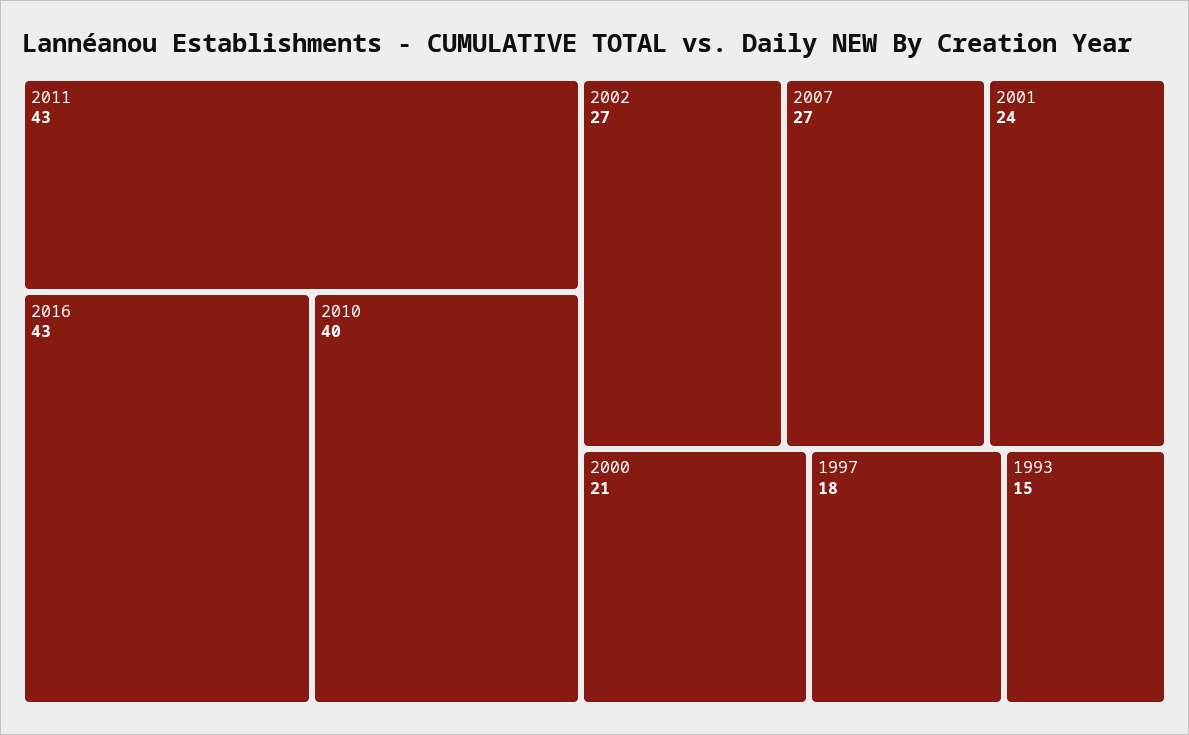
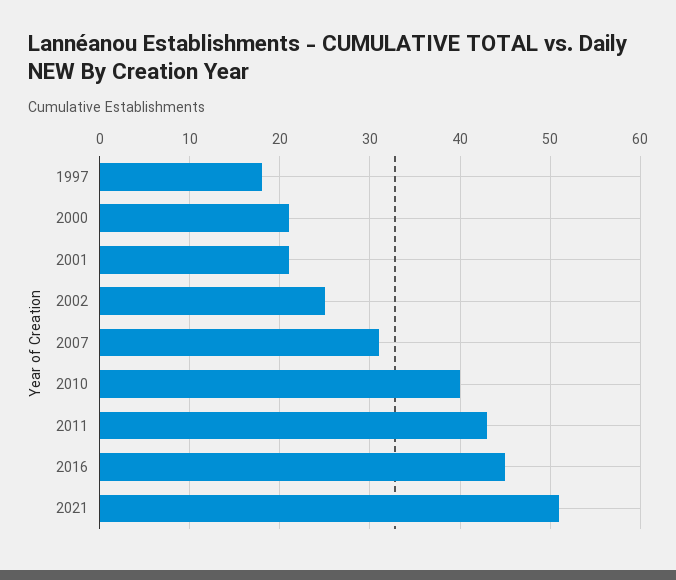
2016: 43 -> 45
2002: 27 -> 25
2007: 27 -> 31
2001: 24 -> 21
1993: 15 -> none
2021: none -> 51

